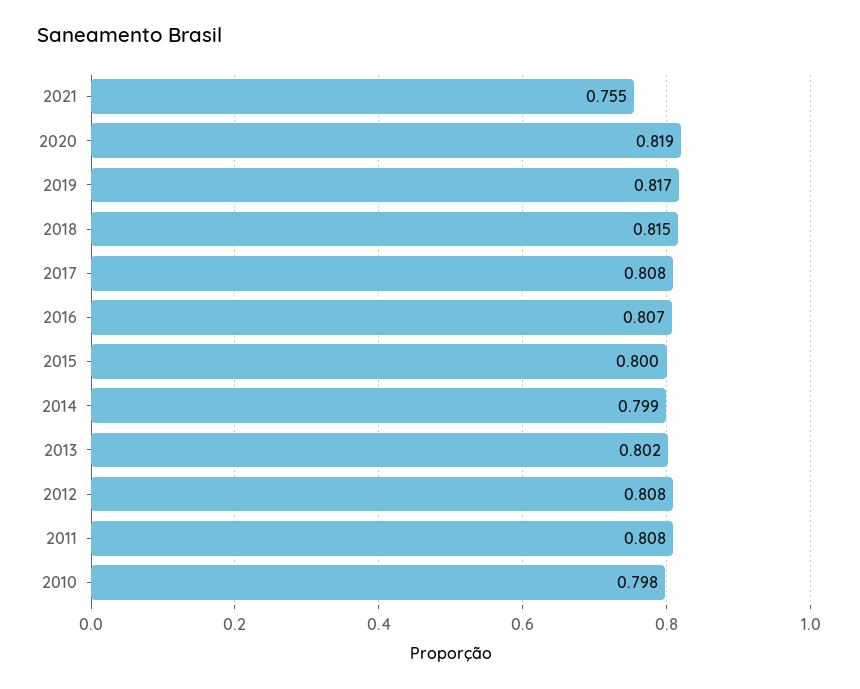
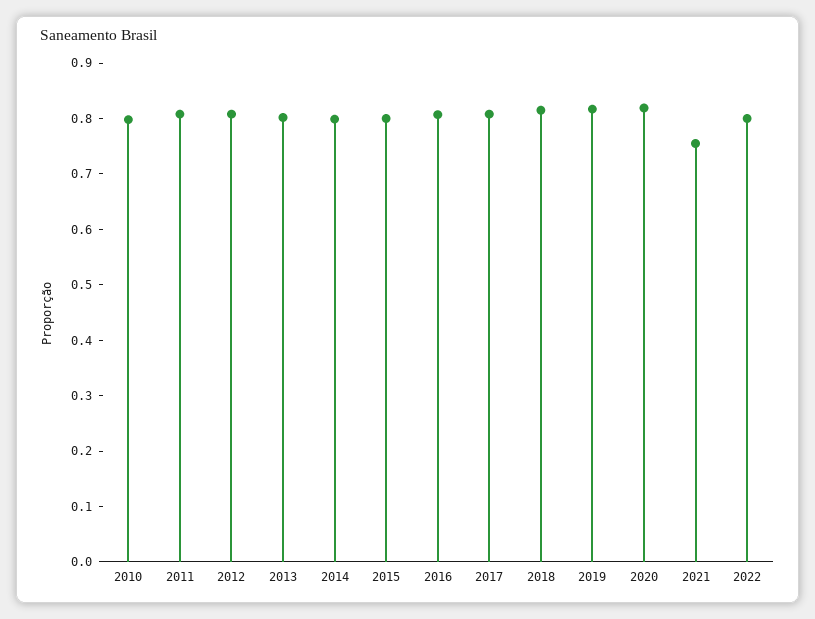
2022: none -> 0.8

